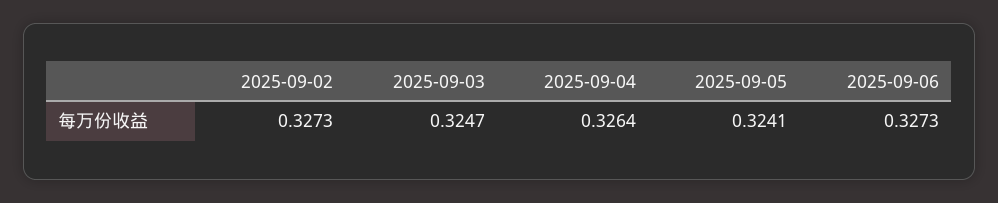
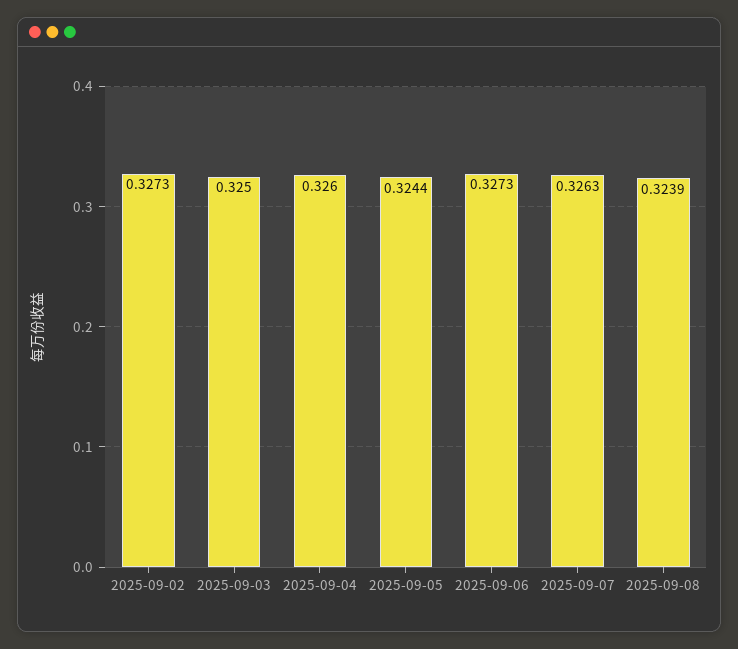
2025-09-03: 0.3247 -> 0.325
2025-09-04: 0.3264 -> 0.326
2025-09-05: 0.3241 -> 0.3244
2025-09-07: none -> 0.3263
2025-09-08: none -> 0.3239

